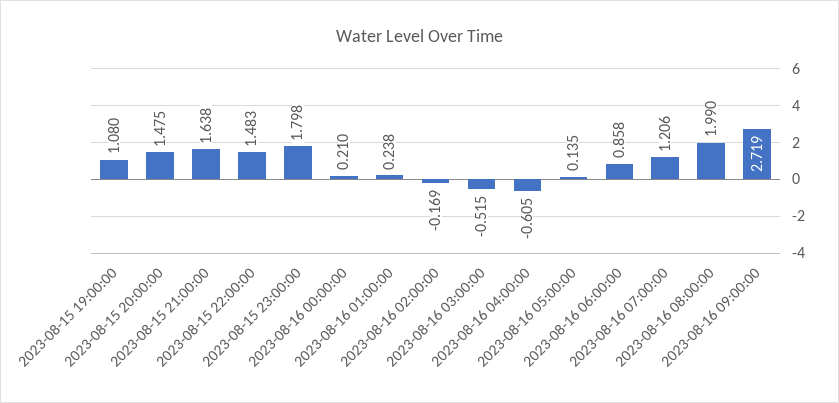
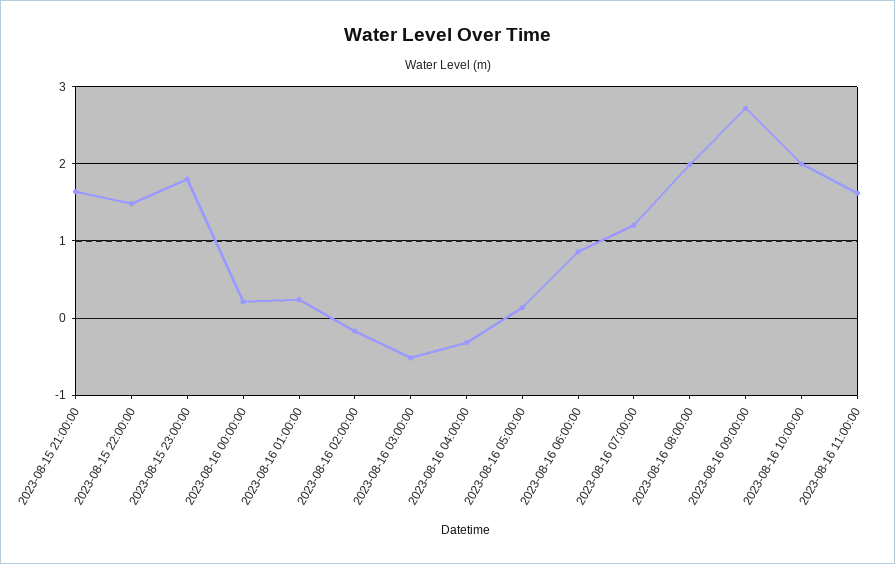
2023-08-15 19:00:00: 1.08 -> none
2023-08-15 20:00:00: 1.475 -> none
2023-08-16 04:00:00: -0.605 -> -0.3
2023-08-16 10:00:00: none -> 2
2023-08-16 11:00:00: none -> 1.6

